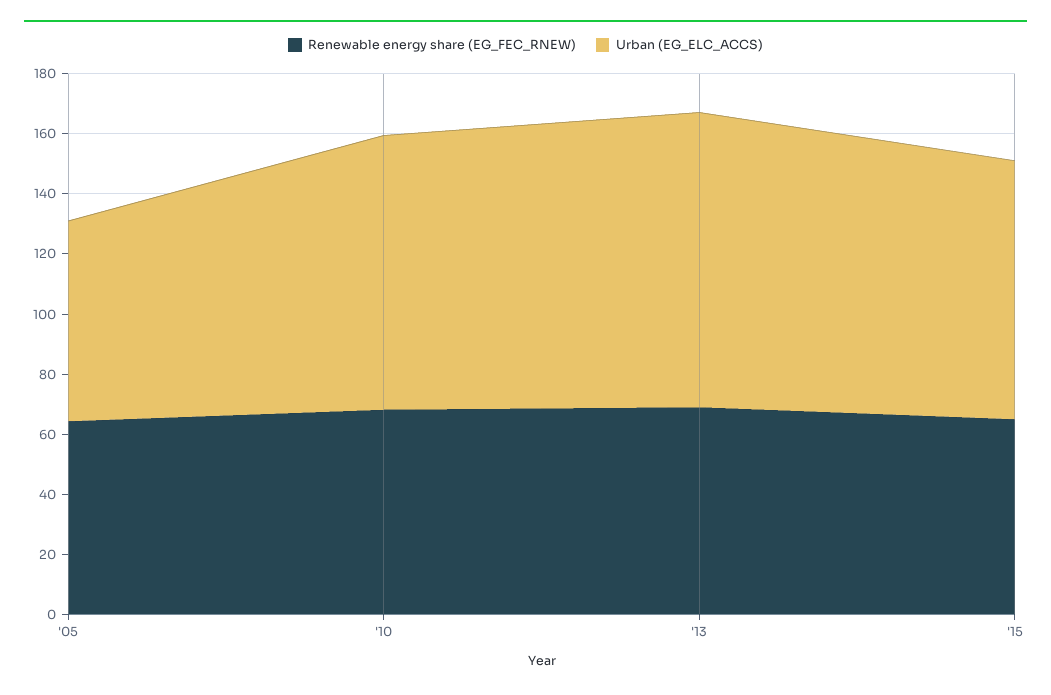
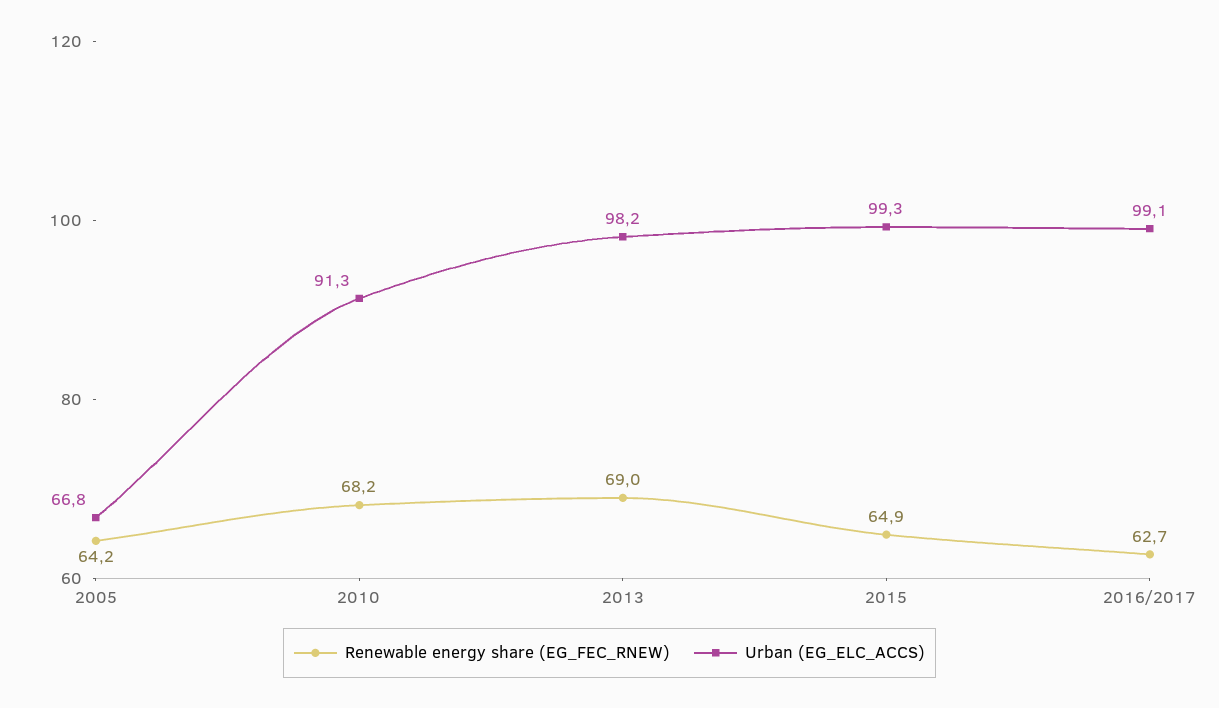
Urban (EG_ELC_ACCS), '15: 85 -> 99.3
Renewable energy share (EG_FEC_RNEW), 2016/2017: none -> 62.7
Urban (EG_ELC_ACCS), 2016/2017: none -> 99.1

